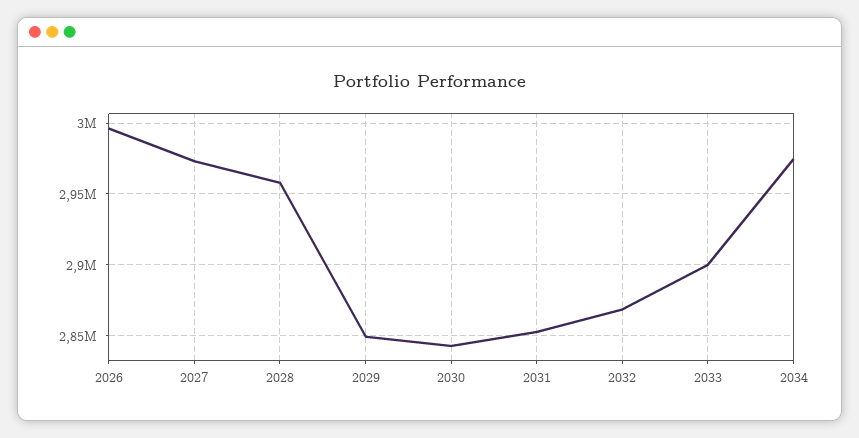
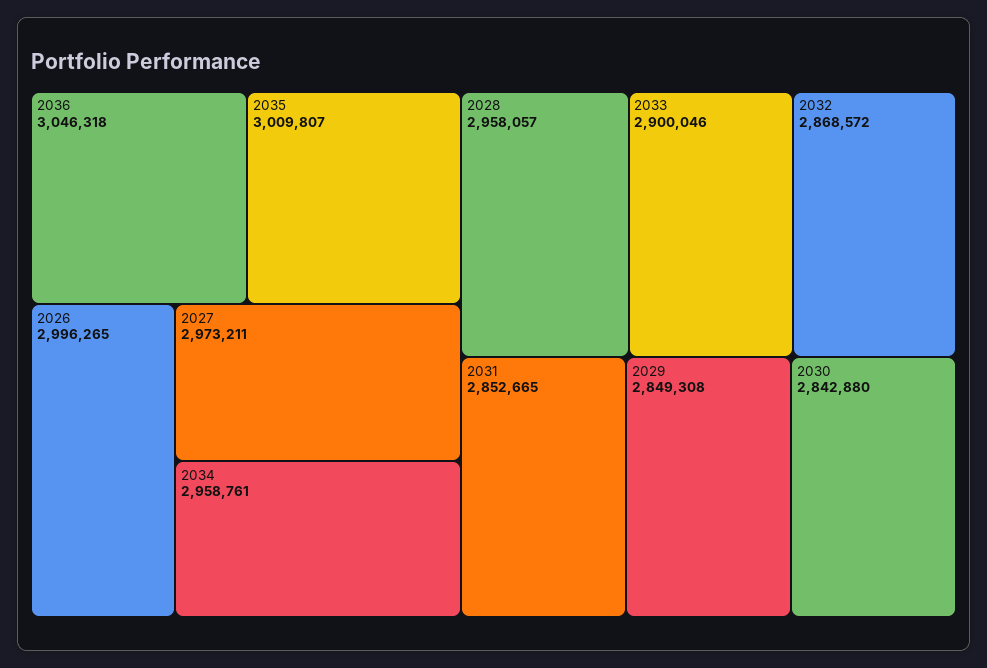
2034: 2975000 -> 2958761
2036: none -> 3046318
2035: none -> 3009807

